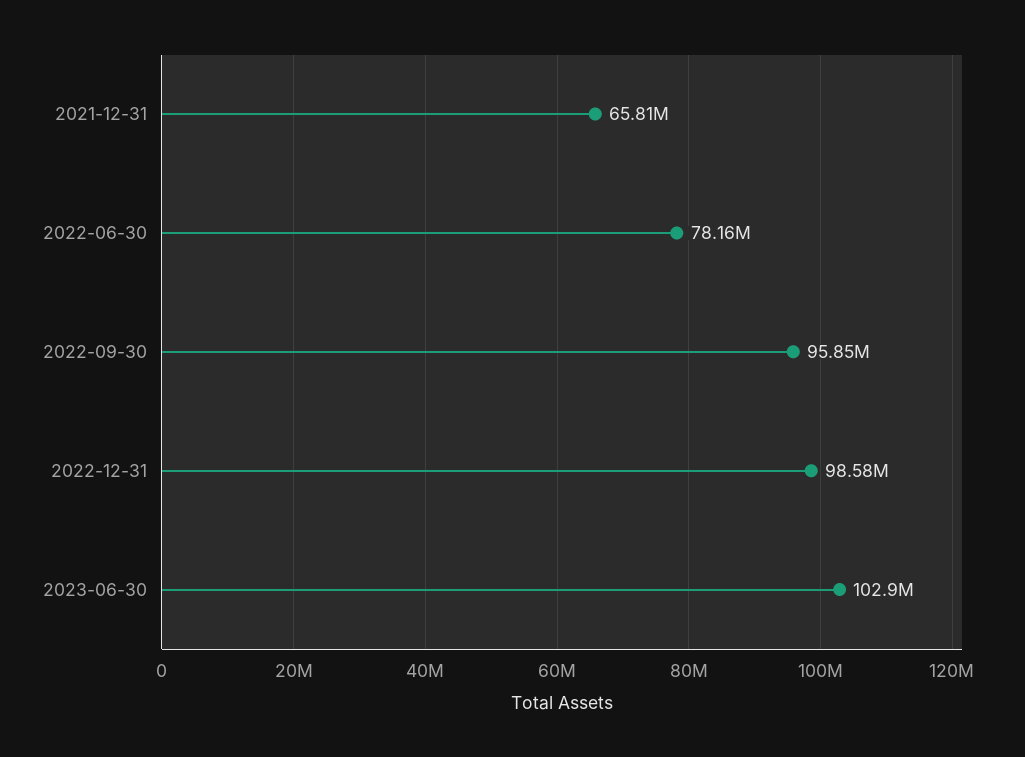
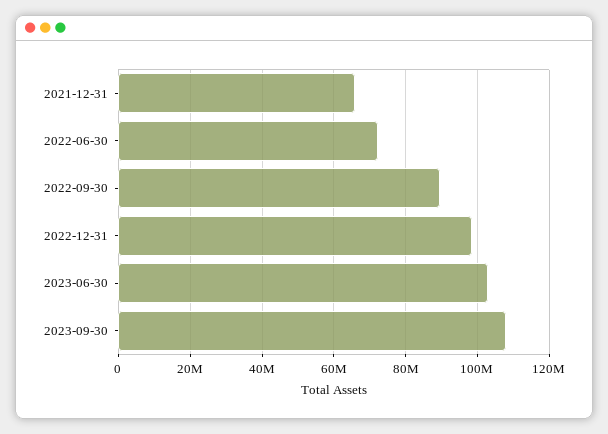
2022-06-30: 78160000 -> 72000000
2022-09-30: 95850000 -> 90000000
2023-09-30: none -> 108000000

